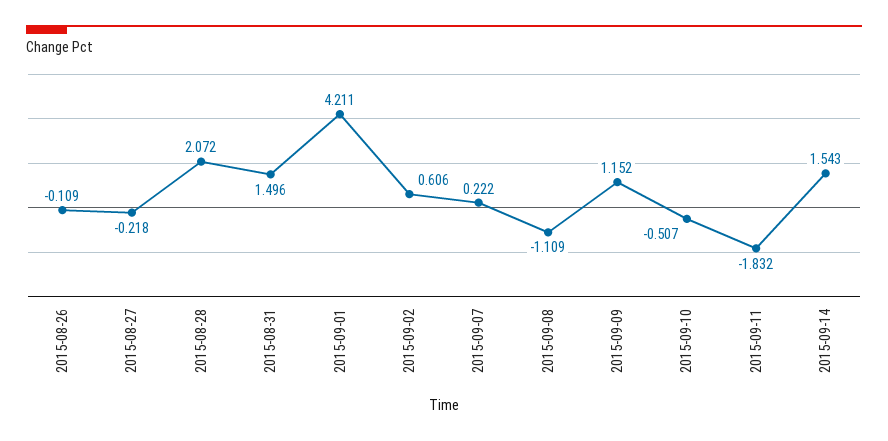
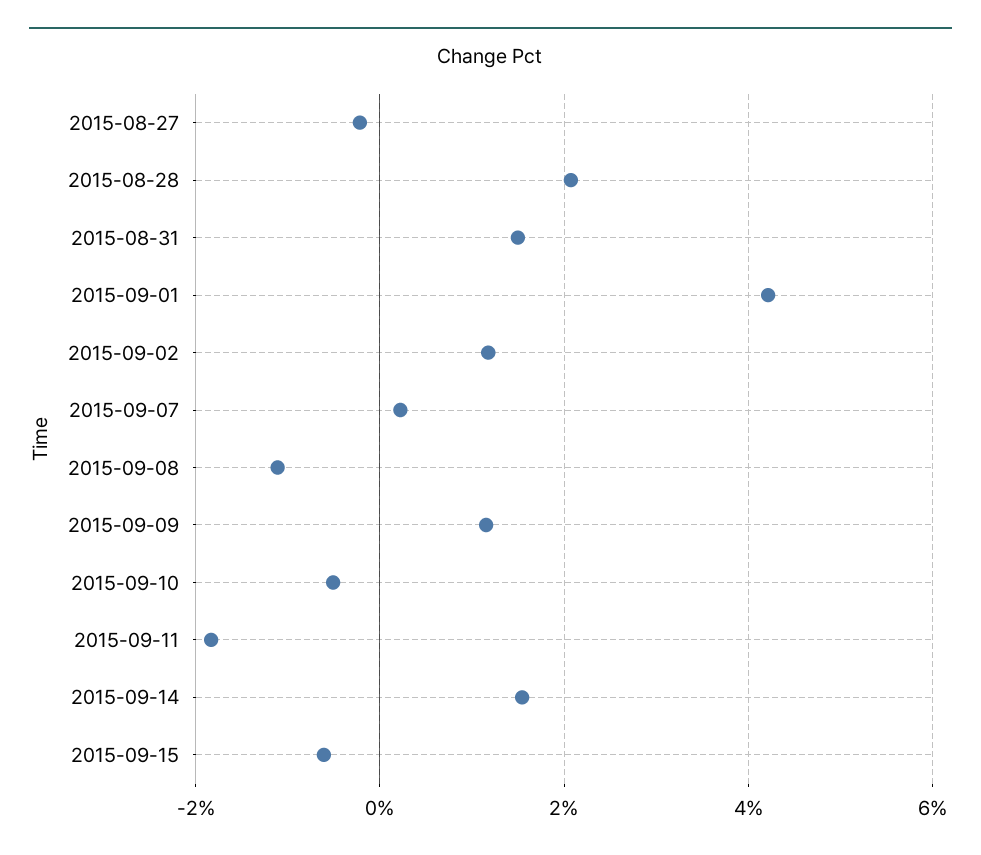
2015-08-26: -0.109 -> none
2015-09-02: 0.606 -> 1.2
2015-09-15: none -> -0.6

